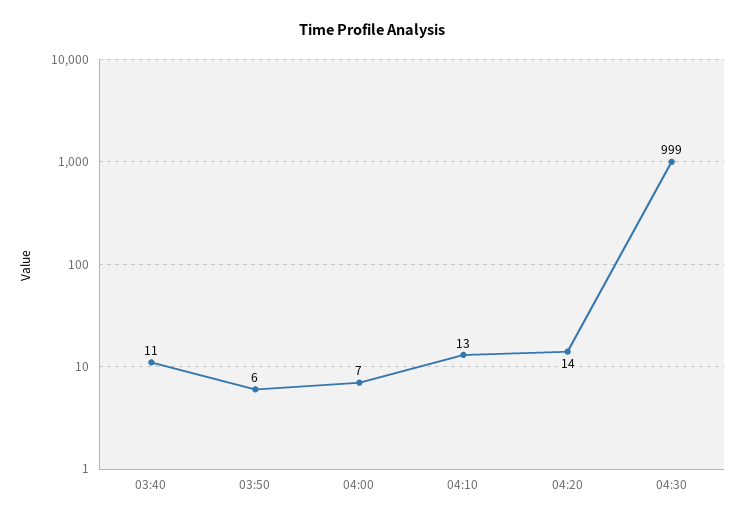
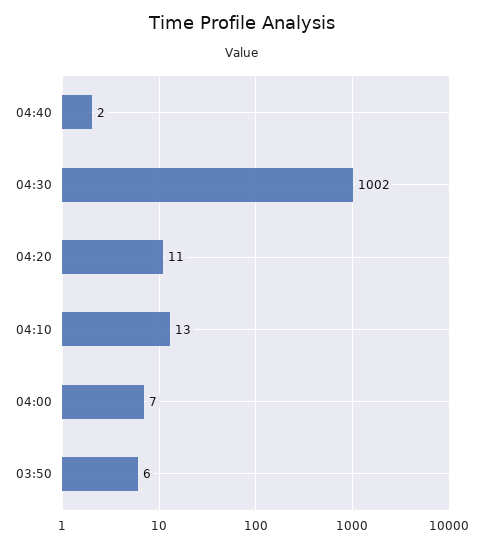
03:40: 11 -> none
04:20: 14 -> 11
04:30: 999 -> 1002
04:40: none -> 2

